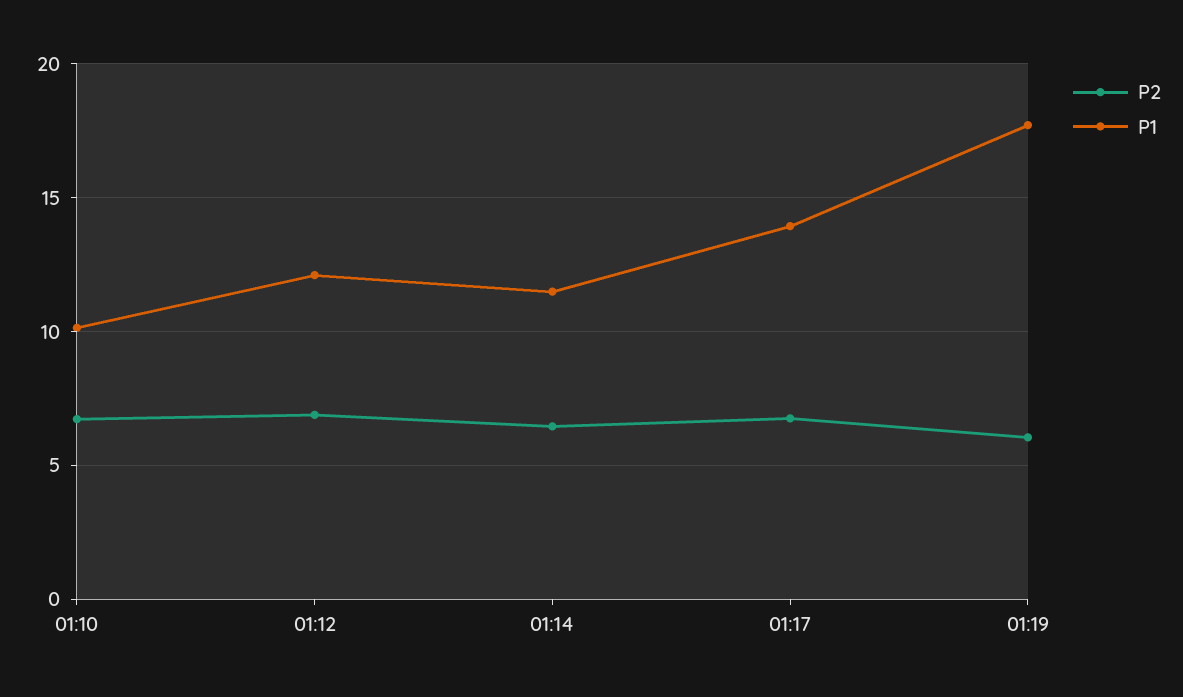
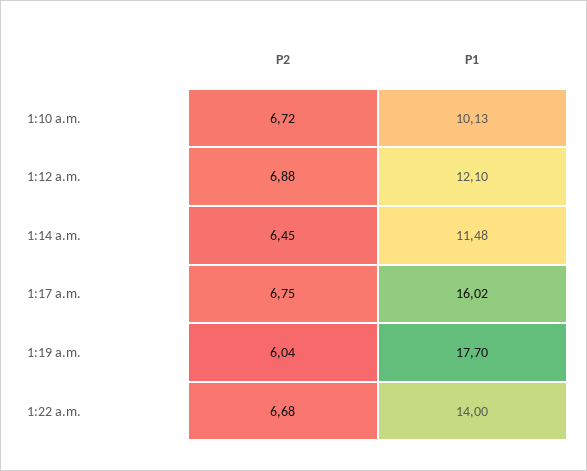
P1, 01:17: 14 -> 16.02
P2, 1:22 a.m.: none -> 6.68
P1, 1:22 a.m.: none -> 14

